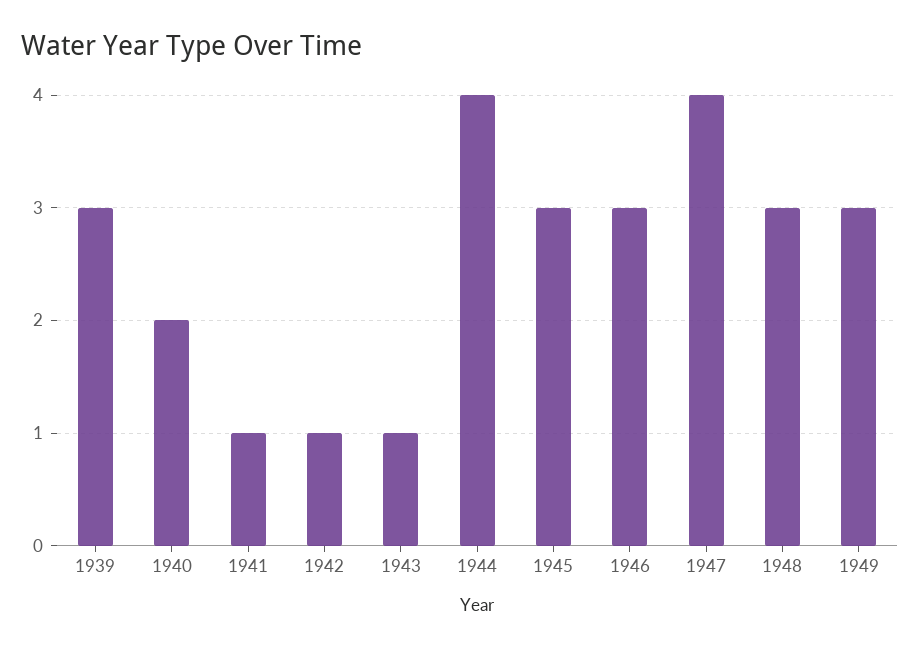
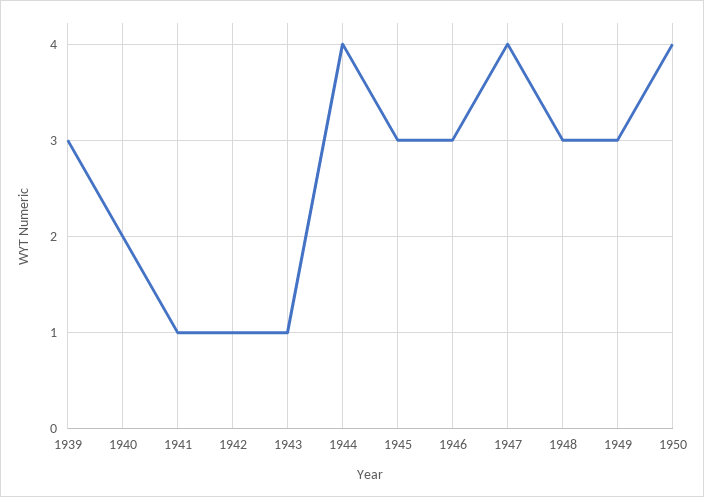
1950: none -> 4

